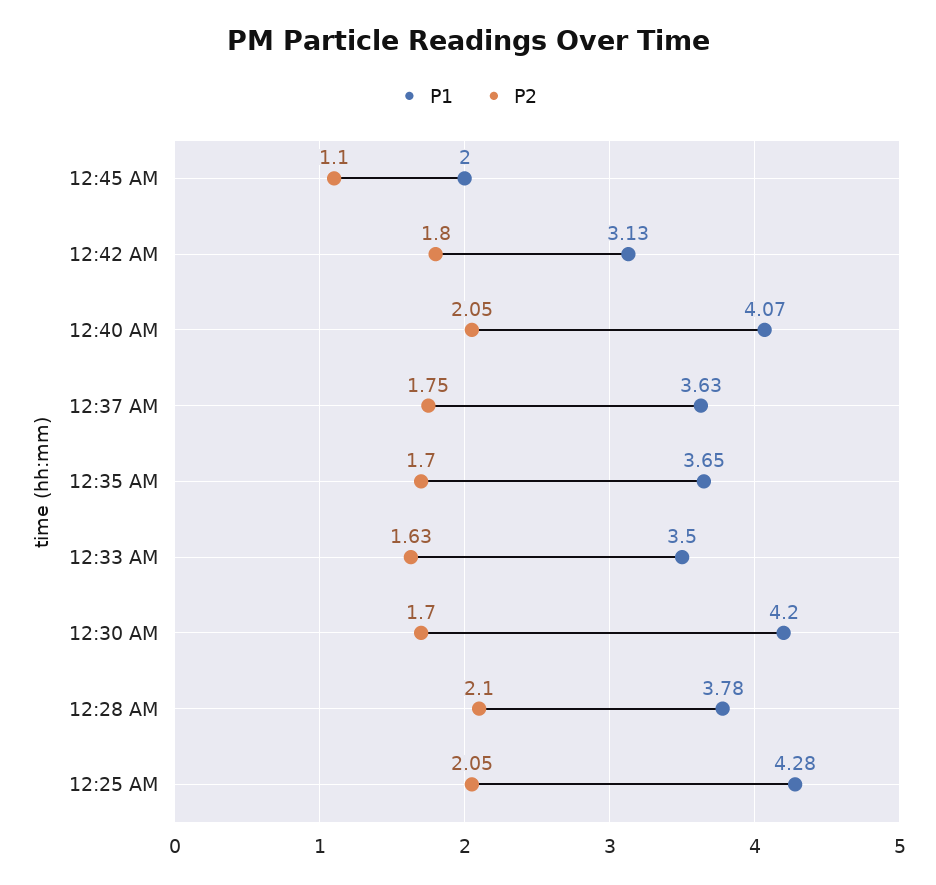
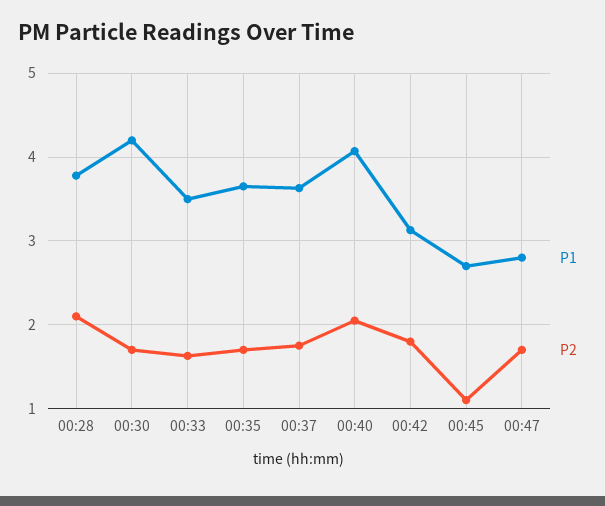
P1, 12:45 AM: 2 -> 2.7
P1, 12:25 AM: 4.28 -> none
P2, 12:25 AM: 2.05 -> none
P1, 00:47: none -> 2.8
P2, 00:47: none -> 1.7

